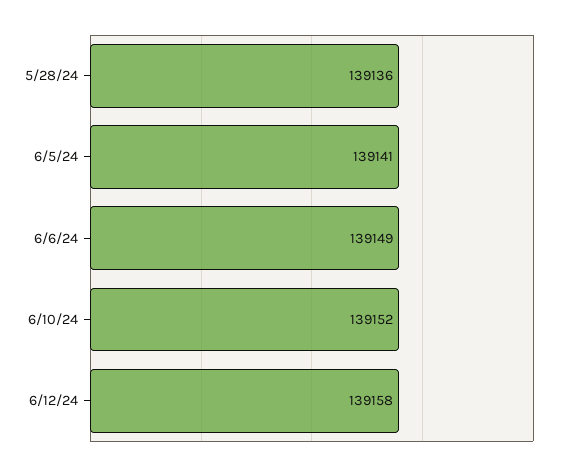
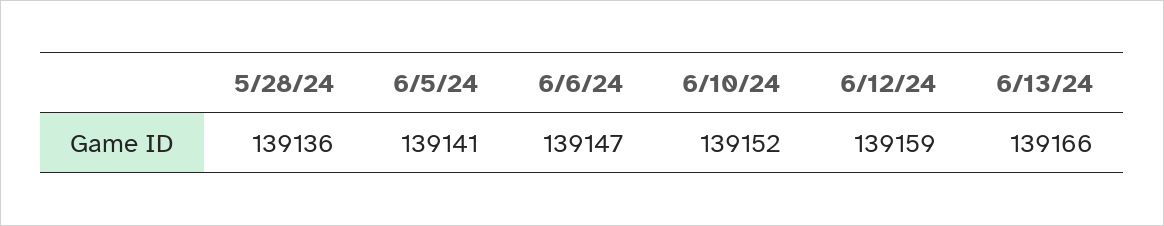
6/6/24: 139149 -> 139147
6/12/24: 139158 -> 139159
6/13/24: none -> 139166

